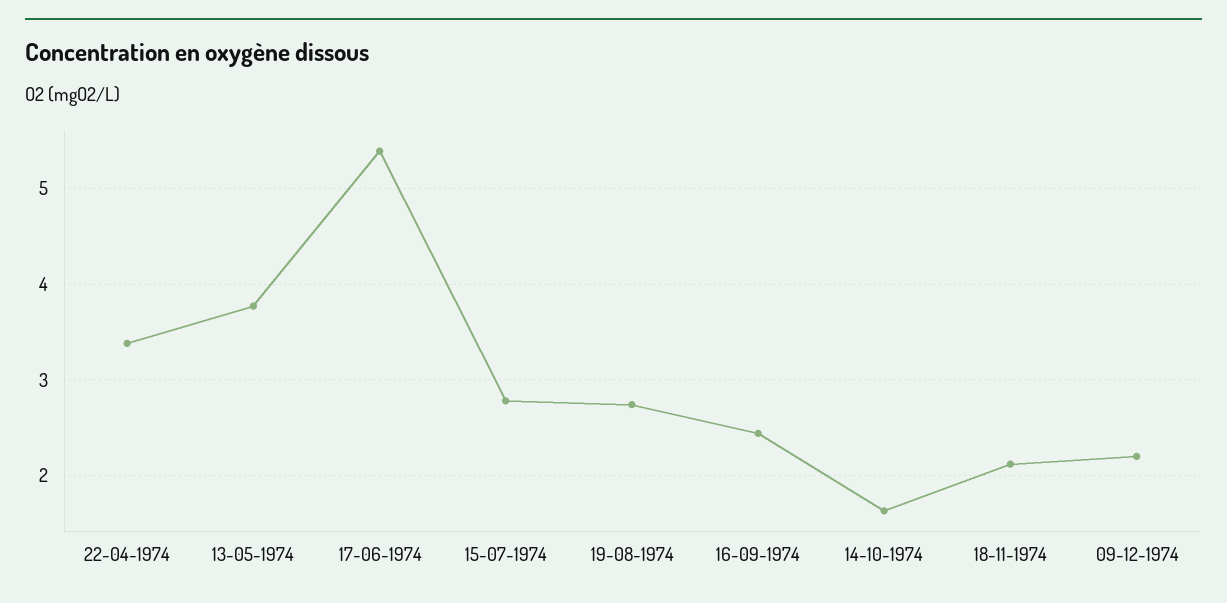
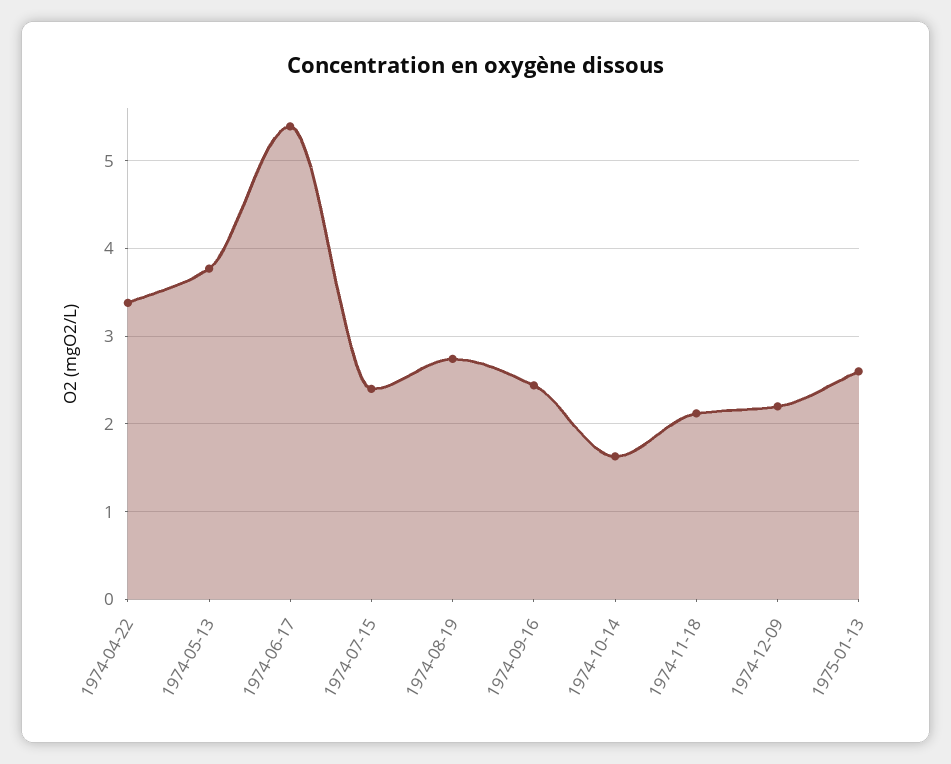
15-07-1974: 2.8 -> 2.4
1975-01-13: none -> 2.6

